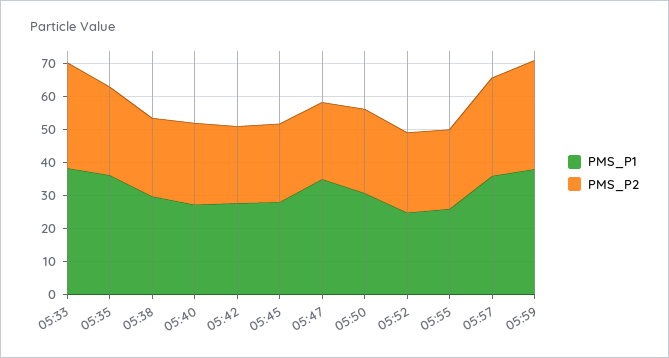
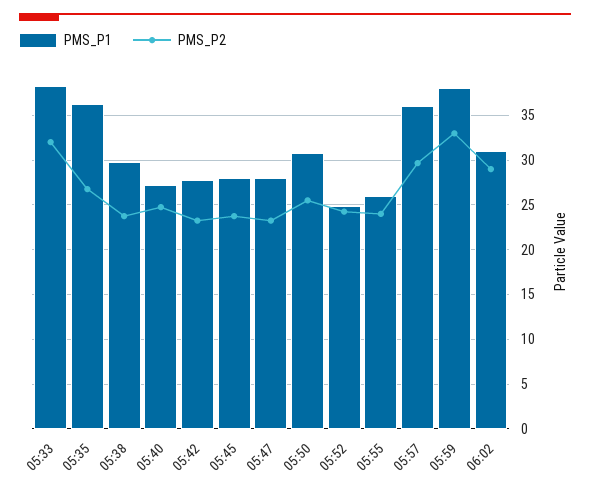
PMS_P1, 05:47: 35 -> 28
PMS_P1, 06:02: none -> 31
PMS_P2, 06:02: none -> 29

